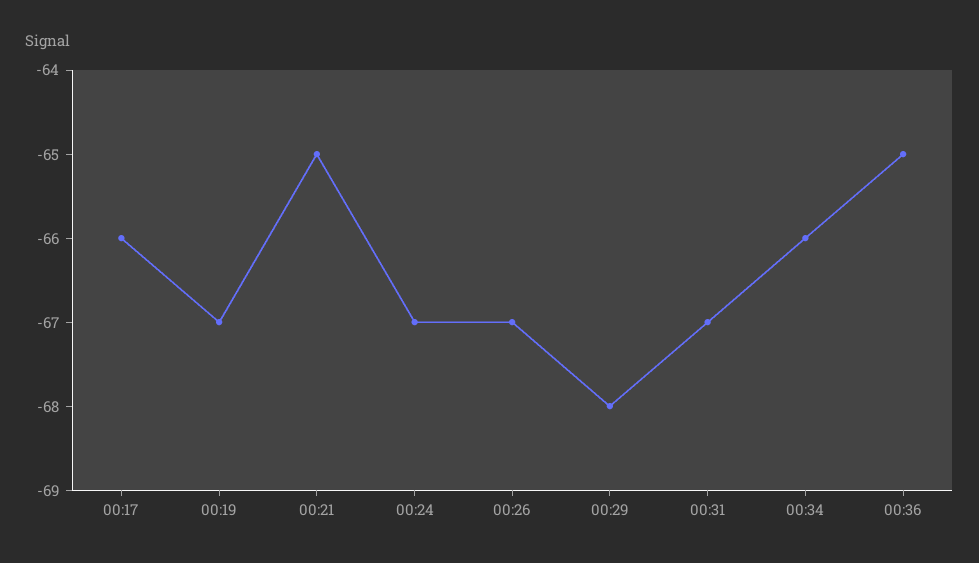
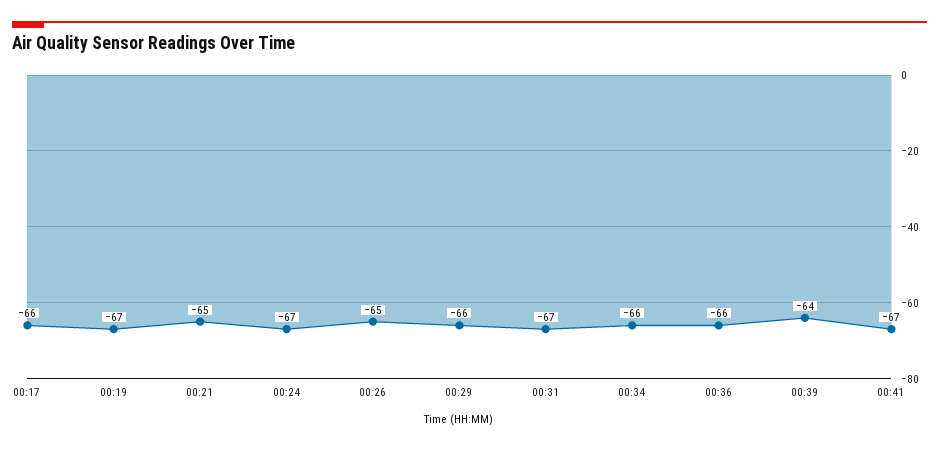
00:26: -67 -> -65
00:29: -68 -> -66
00:36: -65 -> -66
00:39: none -> -64
00:41: none -> -67

